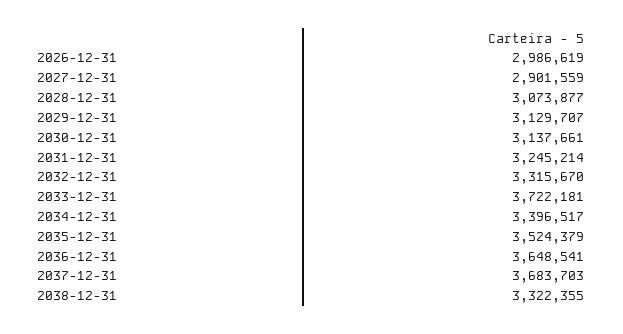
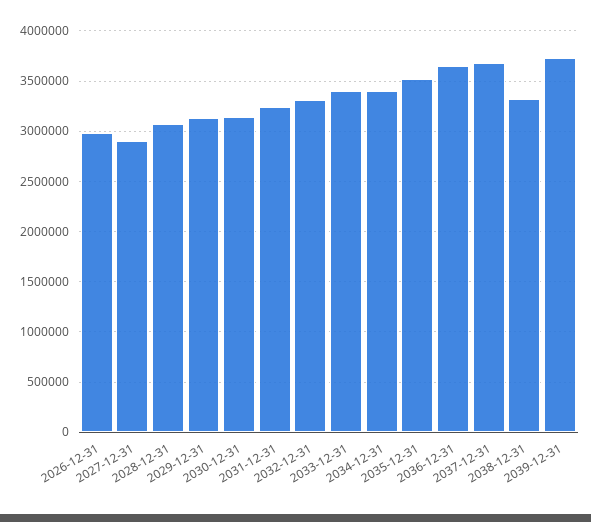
2033-12-31: 3722181 -> 3400000
2039-12-31: none -> 3700000

